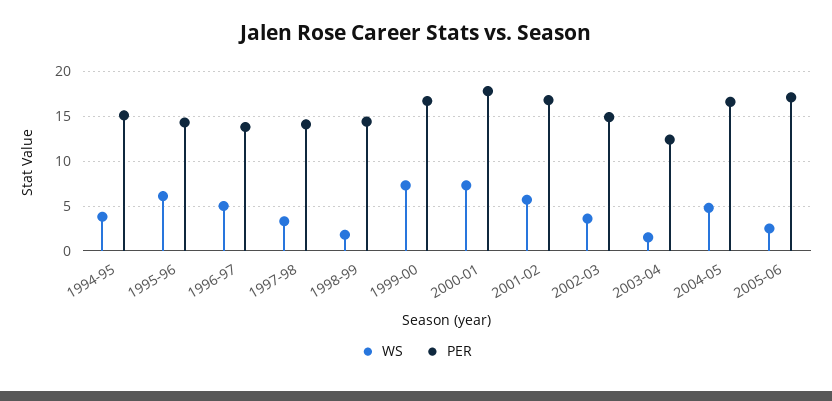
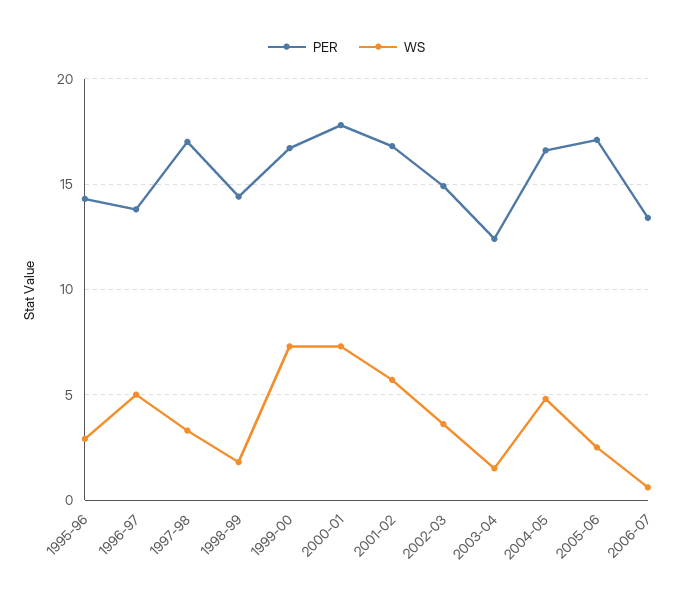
WS, 1994-95: 4 -> none
PER, 1994-95: 15 -> none
WS, 1995-96: 6 -> 3
PER, 1997-98: 14 -> 17
PER, 2006-07: none -> 13.5
WS, 2006-07: none -> 0.5

